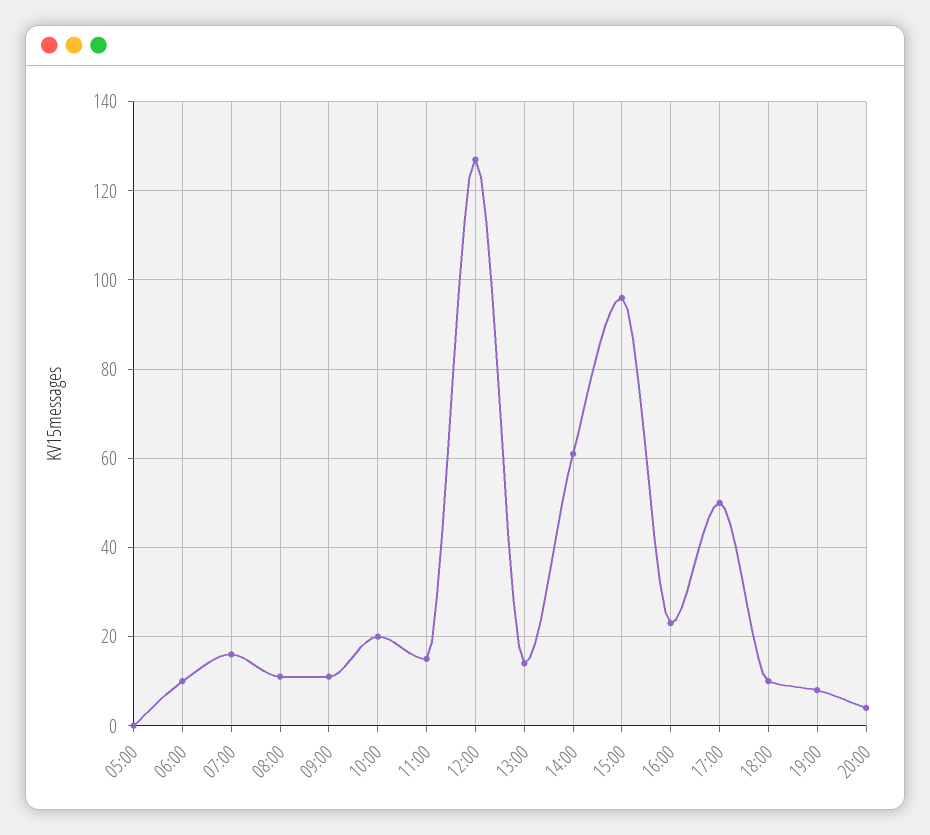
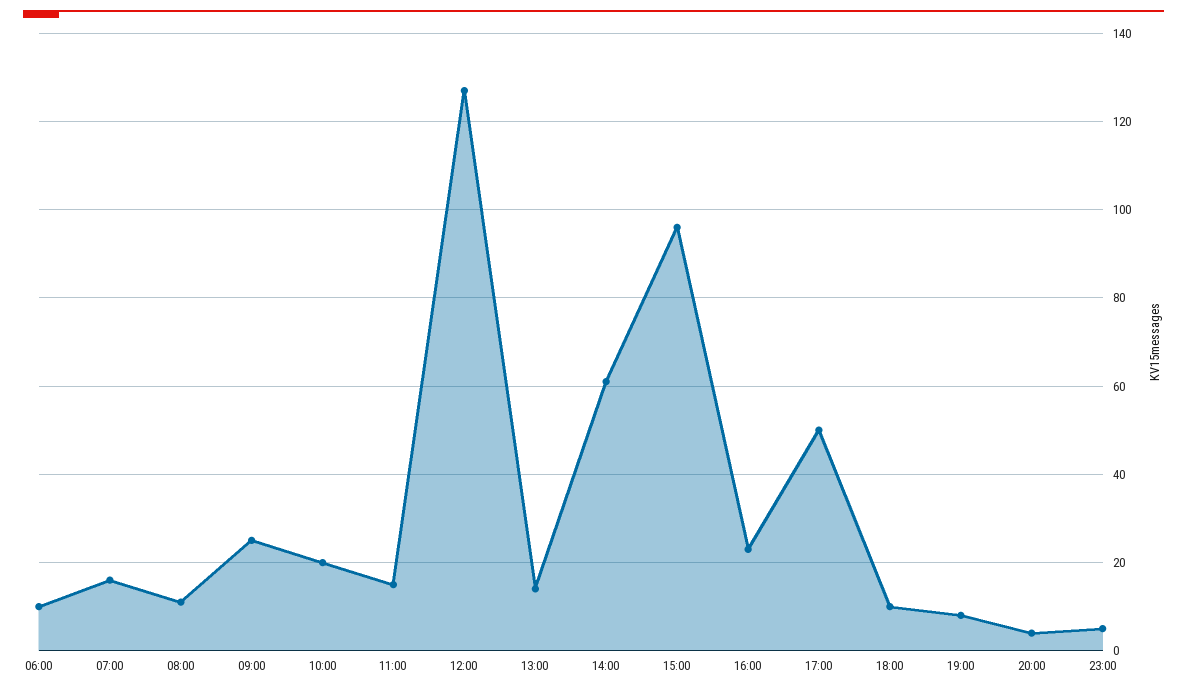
05:00: 0 -> none
09:00: 10 -> 25
23:00: none -> 5

